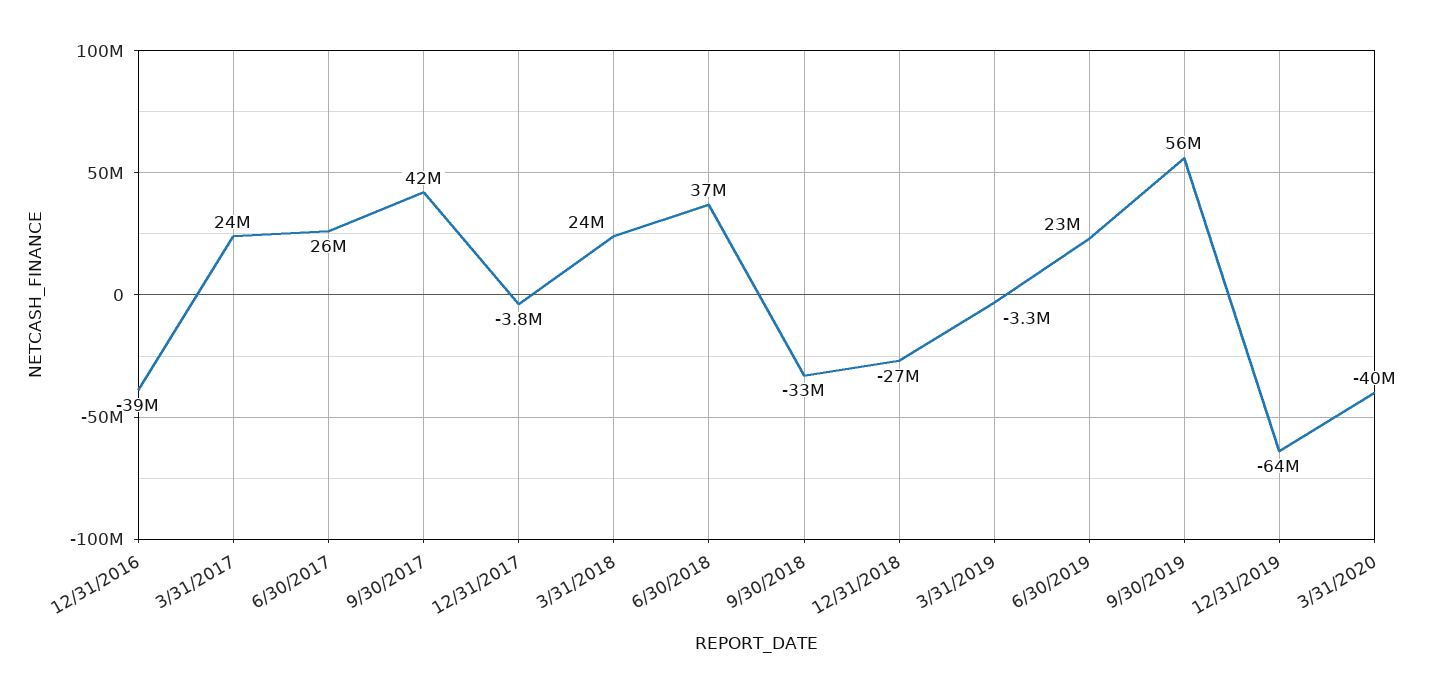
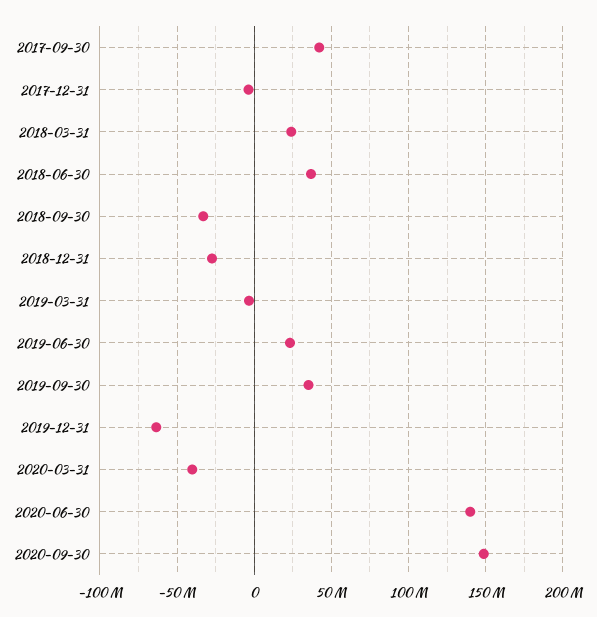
12/31/2016: -39000000 -> none
3/31/2017: 24000000 -> none
6/30/2017: 26000000 -> none
9/30/2019: 56000000 -> 35000000
2020-06-30: none -> 140000000
2020-09-30: none -> 150000000

